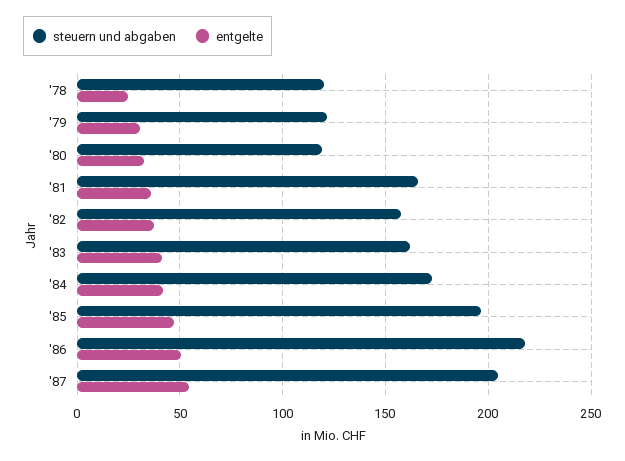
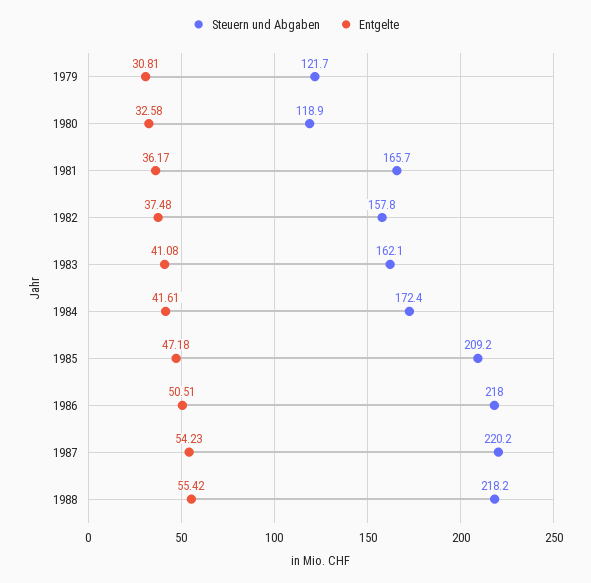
steuern und abgaben, '78: 120 -> none
entgelte, '78: 25 -> none
steuern und abgaben, '85: 195 -> 209.2
steuern und abgaben, '87: 205 -> 220.2
steuern und abgaben, 1988: none -> 218.2
entgelte, 1988: none -> 55.42

